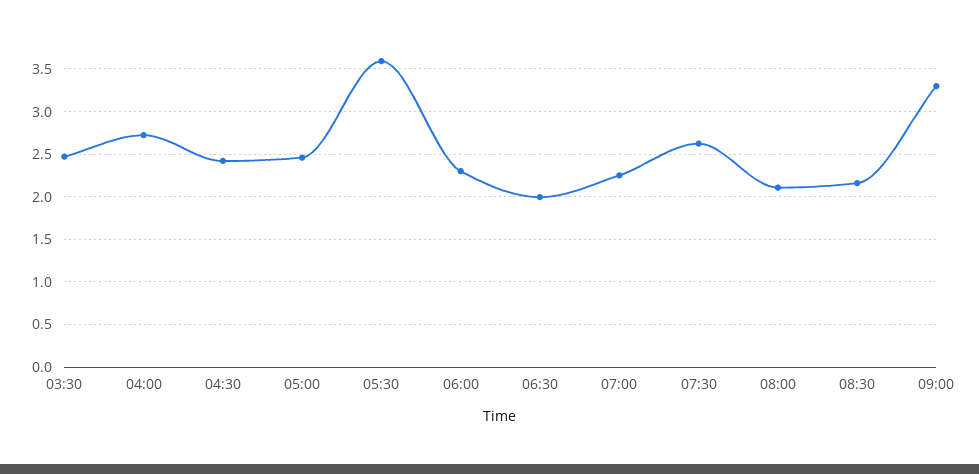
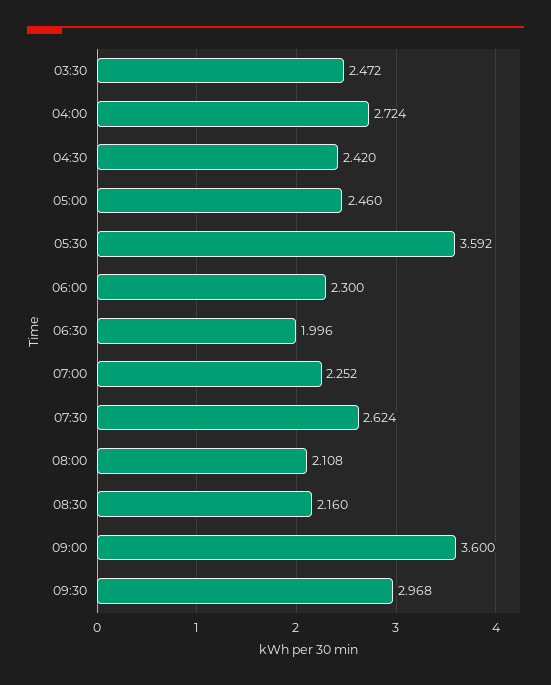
09:00: 3.3 -> 3.6
09:30: none -> 2.968

